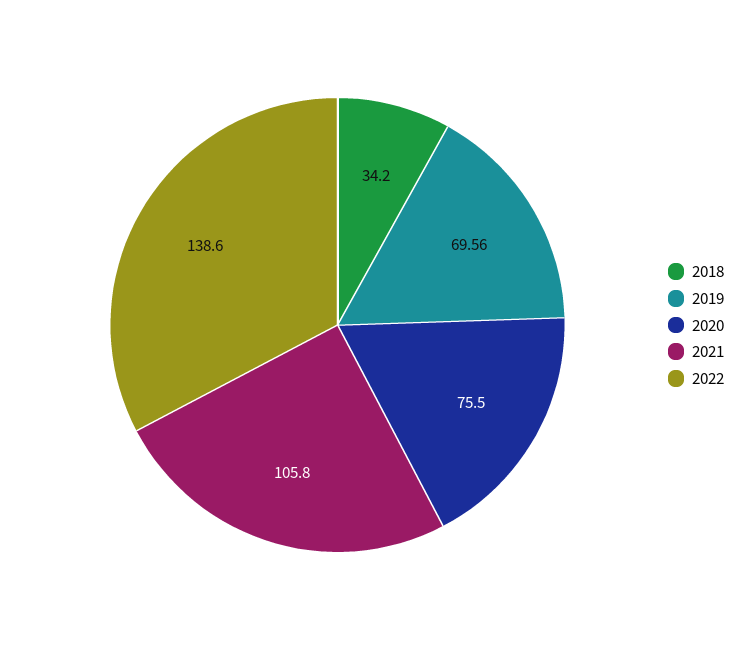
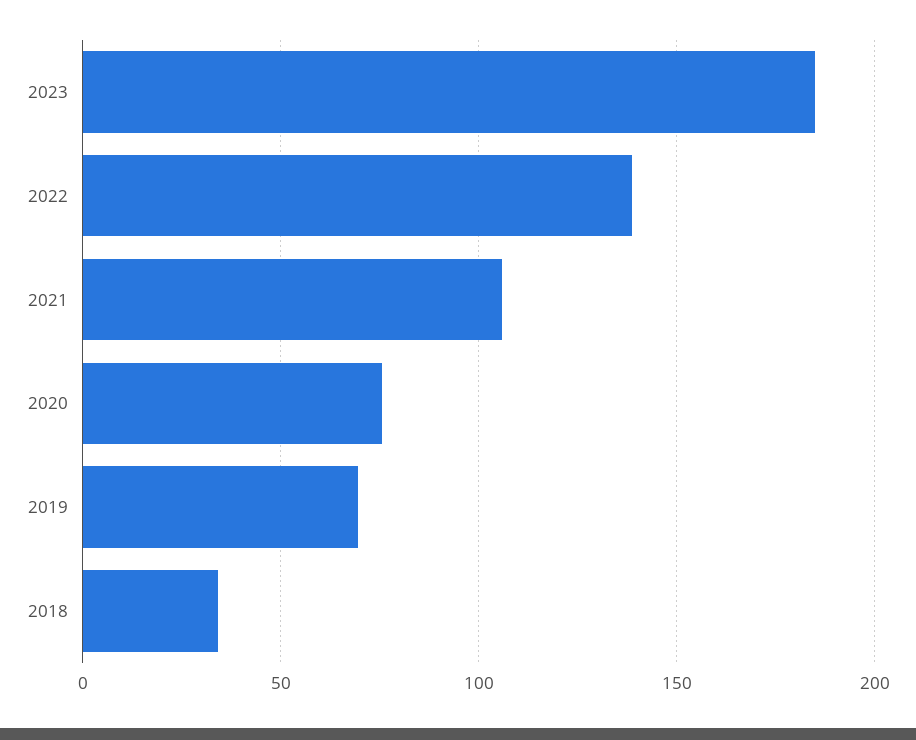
2023: none -> 185

